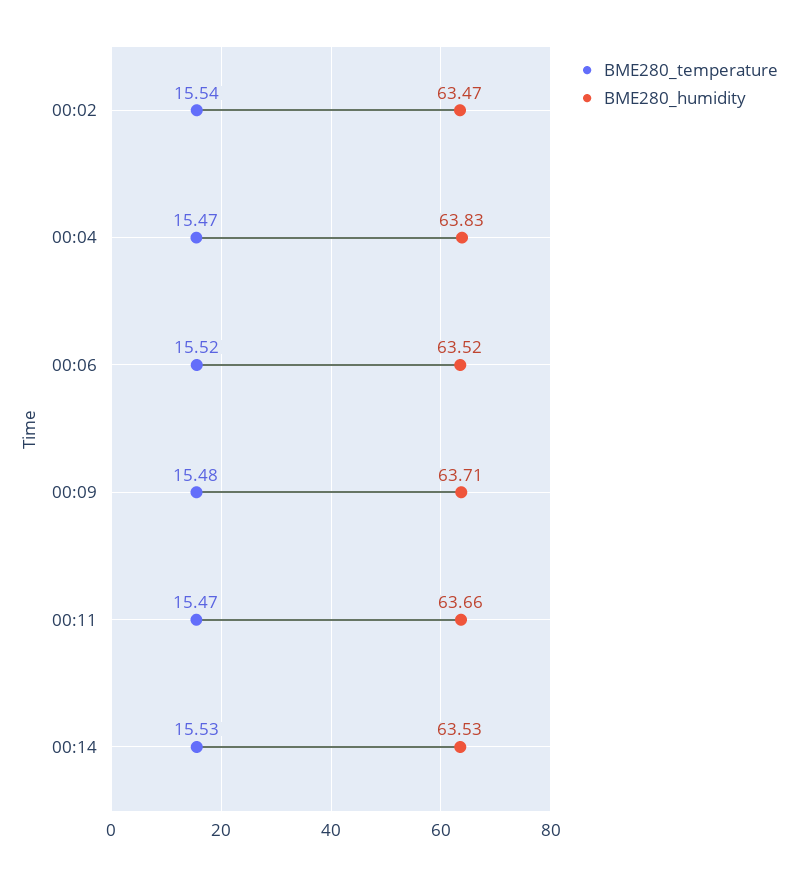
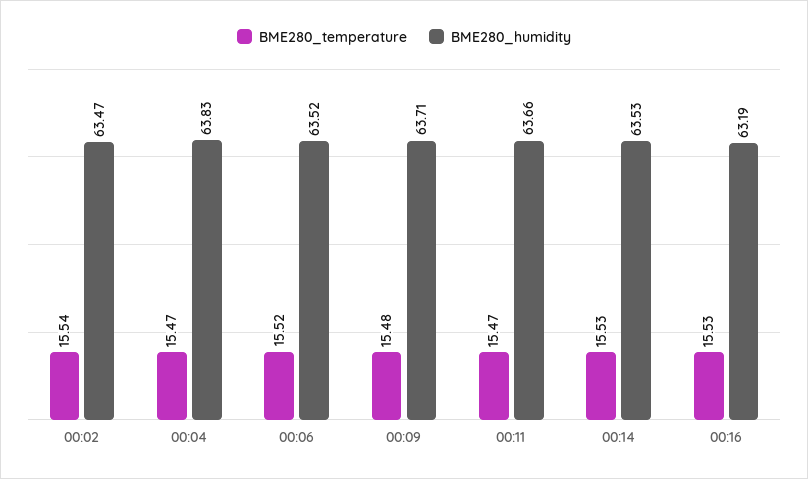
BME280_temperature, 00:16: none -> 15.53
BME280_humidity, 00:16: none -> 63.19

